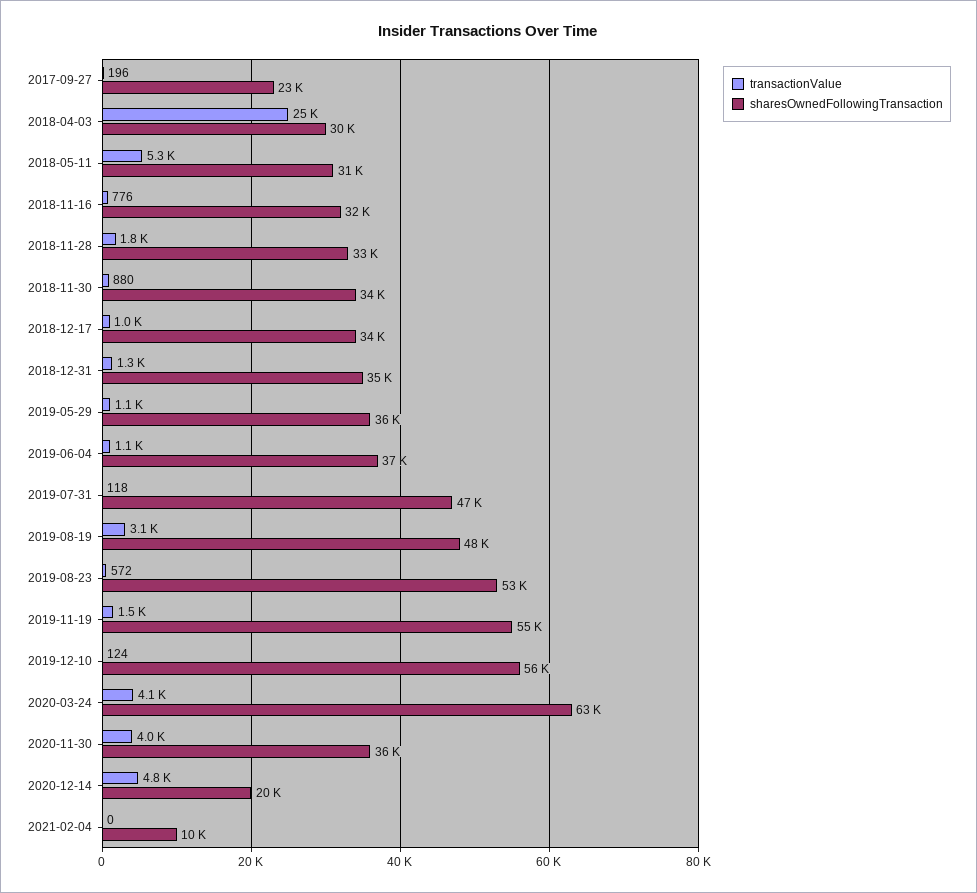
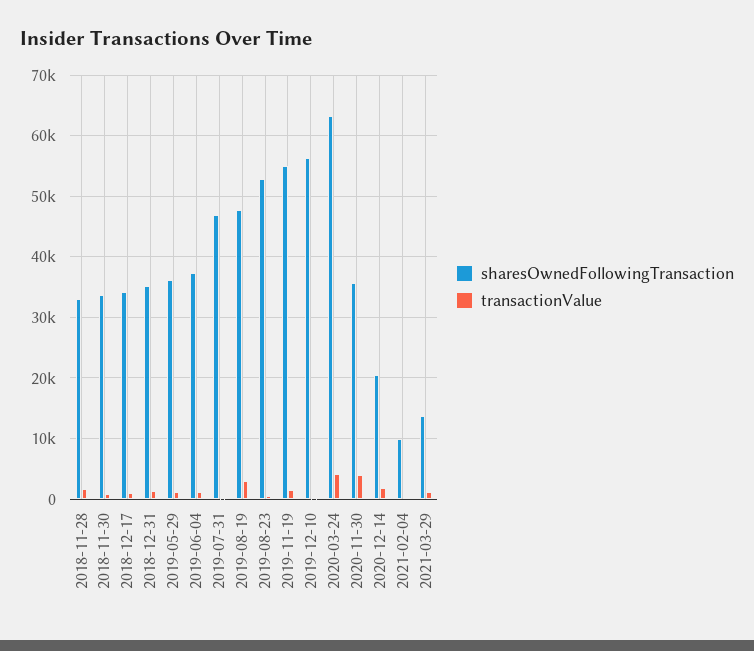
transactionValue, 2017-09-27: 196 -> none
sharesOwnedFollowingTransaction, 2017-09-27: 23000 -> none
transactionValue, 2018-04-03: 25000 -> none
sharesOwnedFollowingTransaction, 2018-04-03: 30000 -> none
transactionValue, 2018-05-11: 5300 -> none
sharesOwnedFollowingTransaction, 2018-05-11: 31000 -> none
transactionValue, 2018-11-16: 776 -> none
sharesOwnedFollowingTransaction, 2018-11-16: 32000 -> none
transactionValue, 2020-12-14: 4800 -> 2000
sharesOwnedFollowingTransaction, 2021-03-29: none -> 14000
transactionValue, 2021-03-29: none -> 1000

